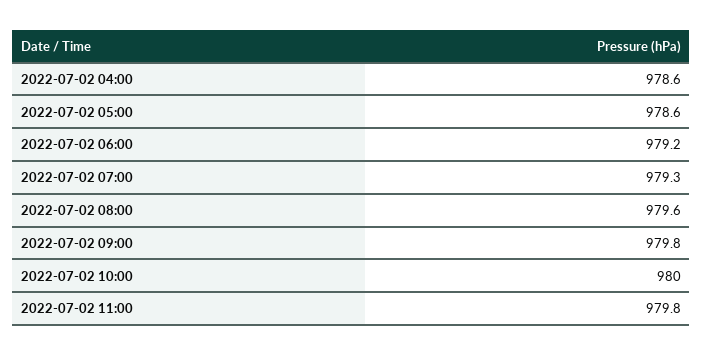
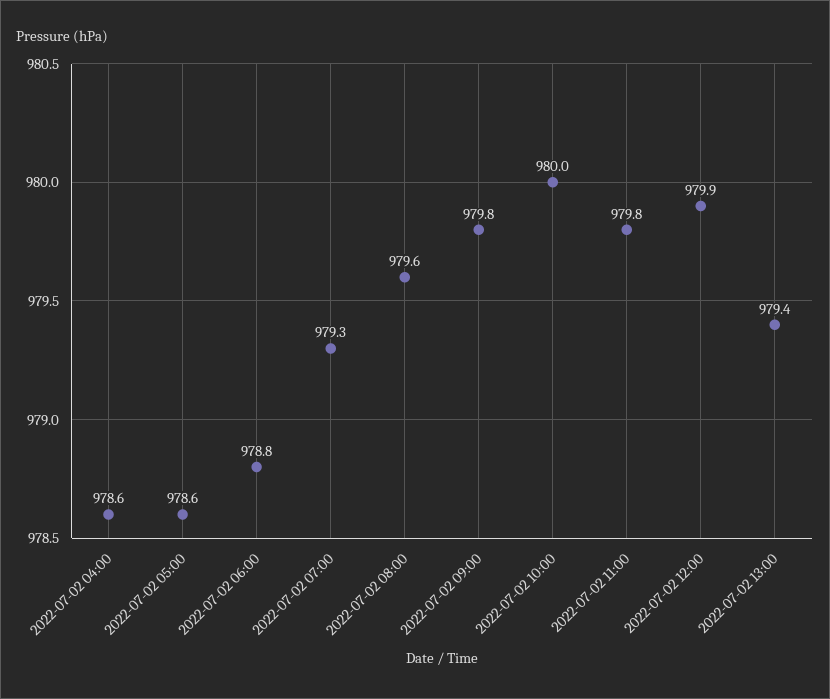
2022-07-02 06:00: 979.2 -> 978.8
2022-07-02 12:00: none -> 979.9
2022-07-02 13:00: none -> 979.4

